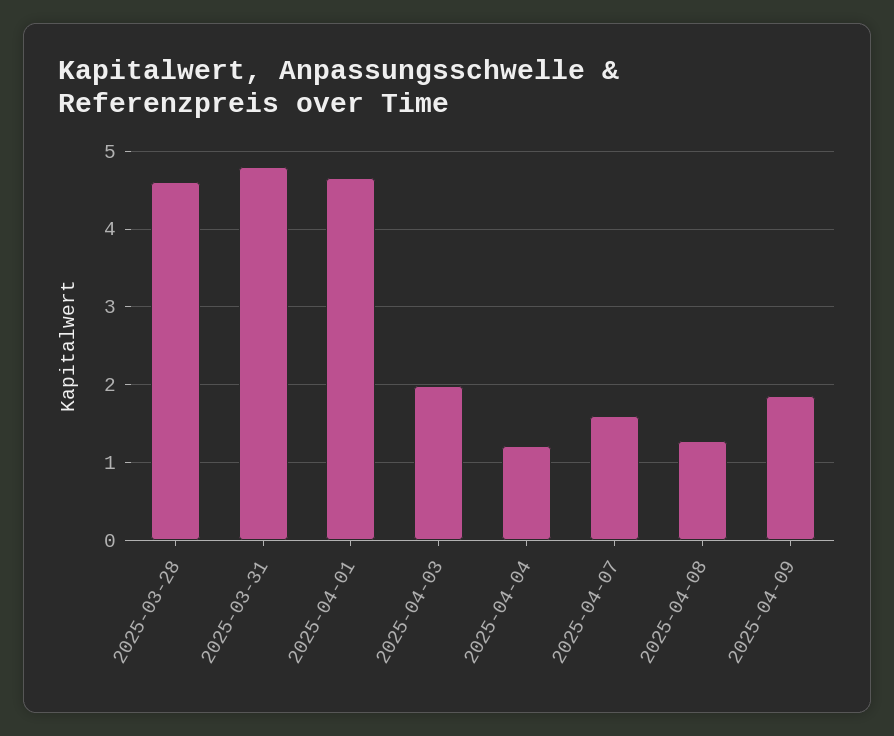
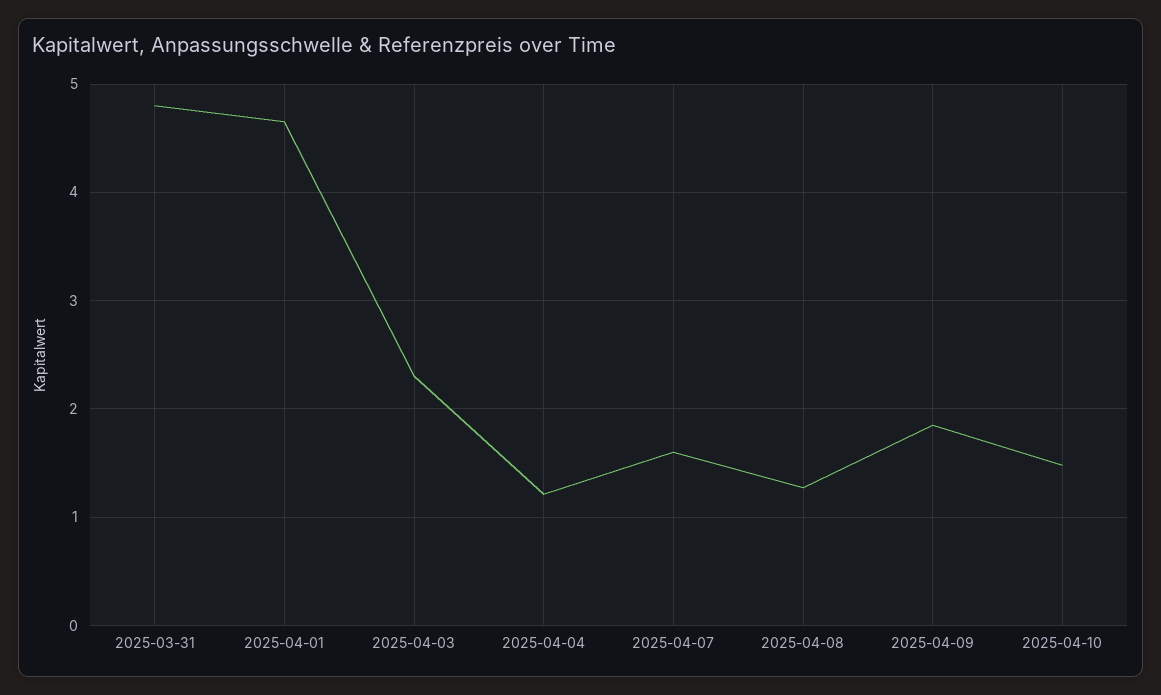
2025-03-28: 4.6 -> none
2025-04-03: 2 -> 2.3
2025-04-10: none -> 1.5

